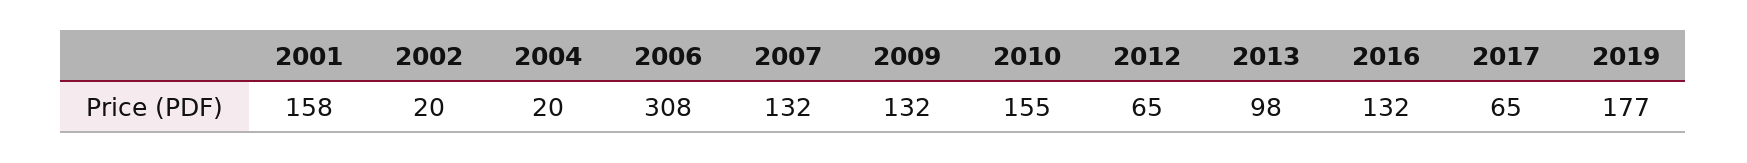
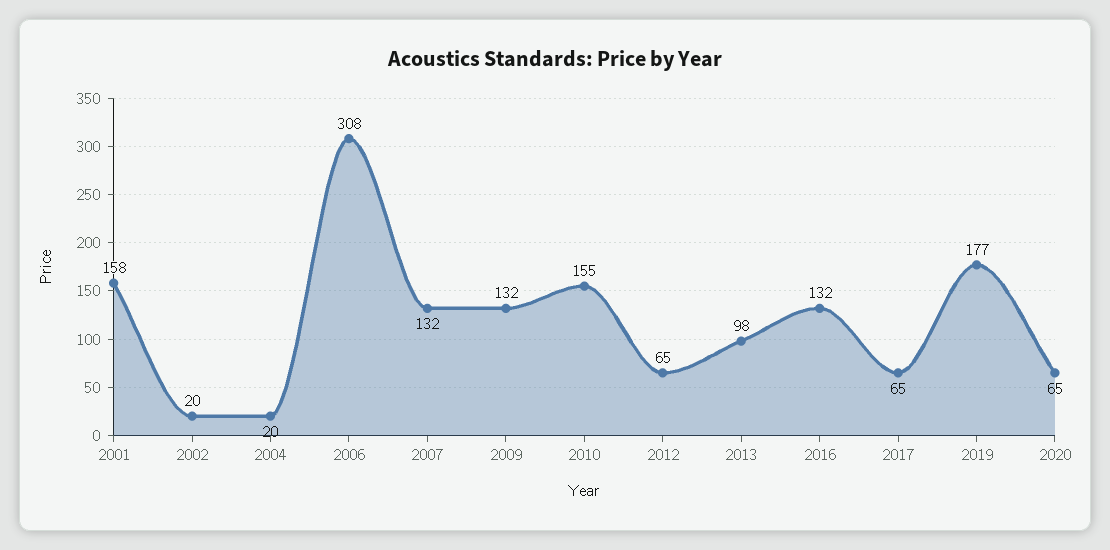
2020: none -> 65

